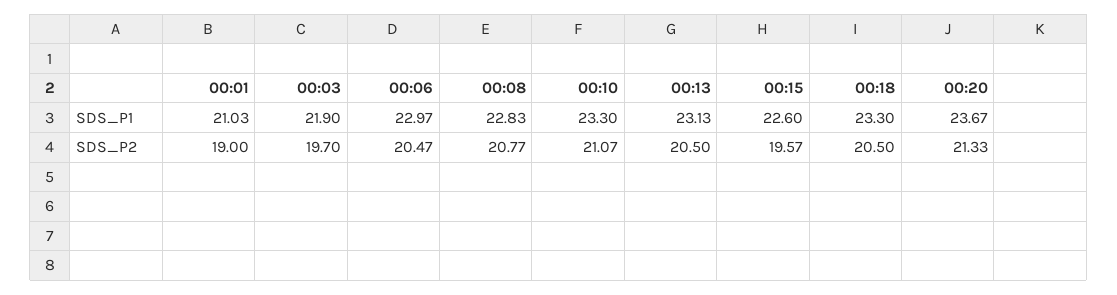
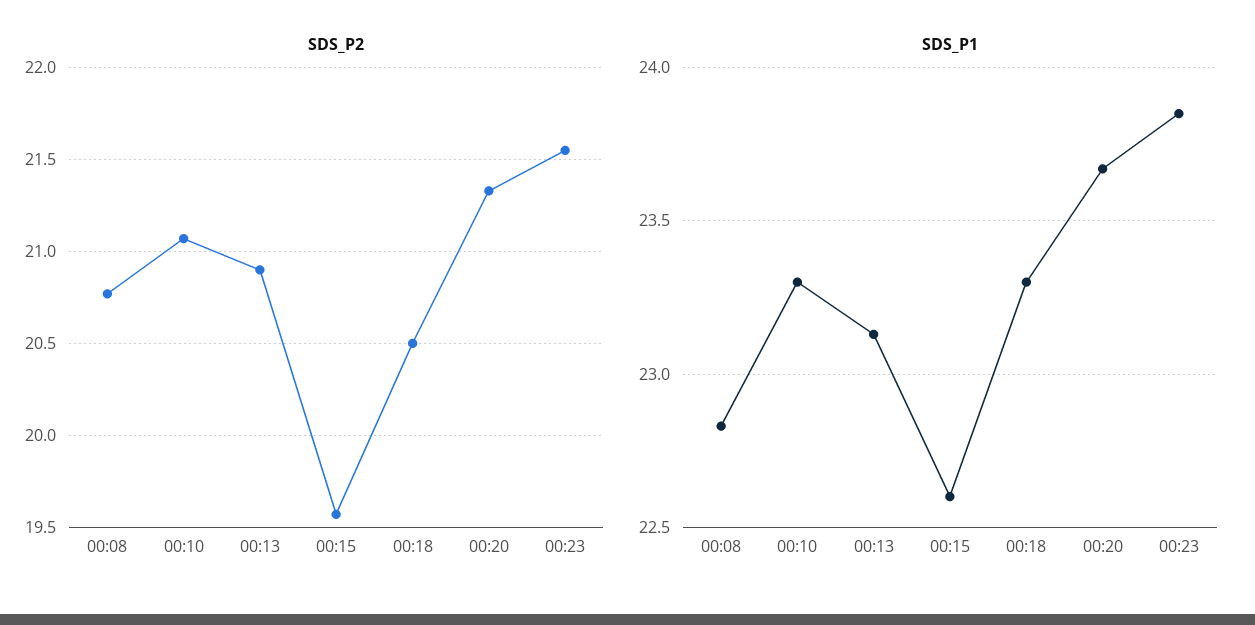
SDS_P1, 00:01: 21.03 -> none
SDS_P1, 00:03: 21.9 -> none
SDS_P1, 00:06: 22.97 -> none
SDS_P2, 00:01: 19 -> none
SDS_P2, 00:03: 19.7 -> none
SDS_P2, 00:06: 20.47 -> none
SDS_P2, 00:13: 20.5 -> 20.9
SDS_P2, 00:23: none -> 21.55
SDS_P1, 00:23: none -> 23.85

